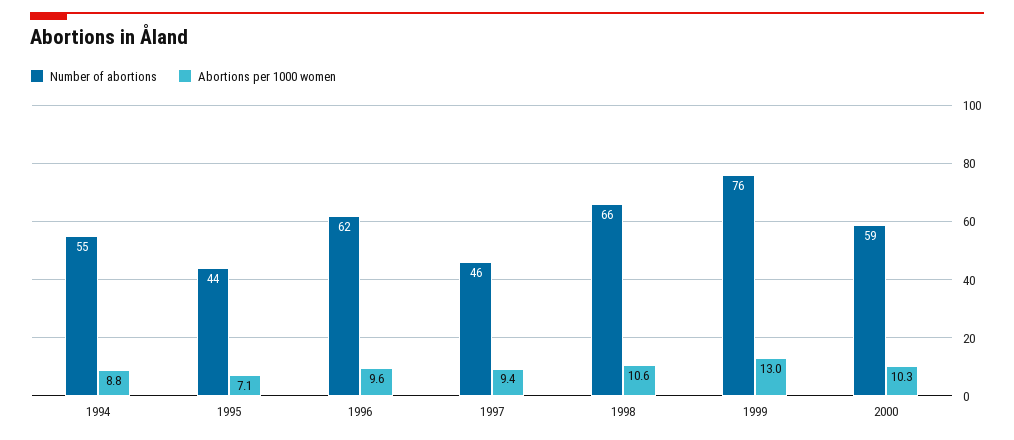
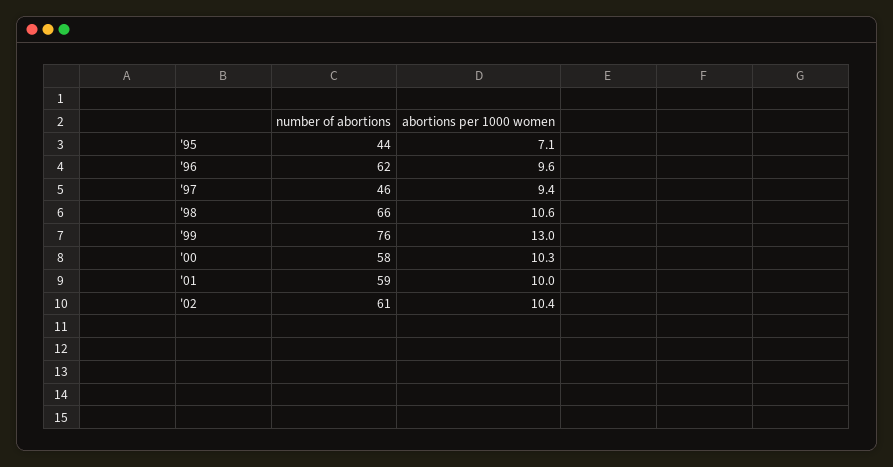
Number of abortions, 1994: 55 -> none
Abortions per 1000 women, 1994: 8.8 -> none
Number of abortions, 2000: 59 -> 58
Number of abortions, '01: none -> 59
Abortions per 1000 women, '01: none -> 10
Number of abortions, '02: none -> 61
Abortions per 1000 women, '02: none -> 10.4

